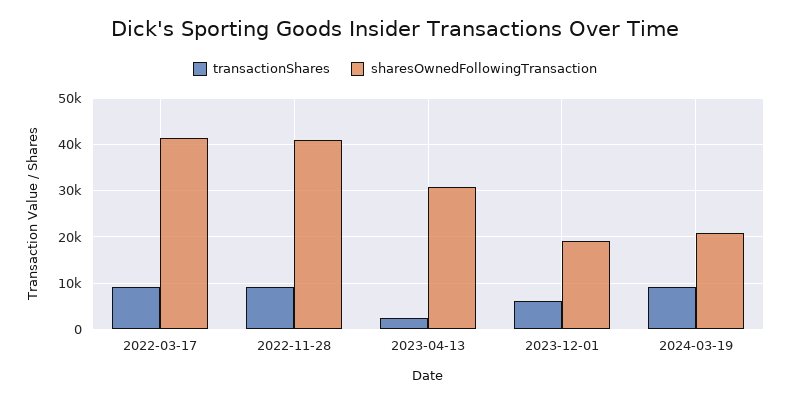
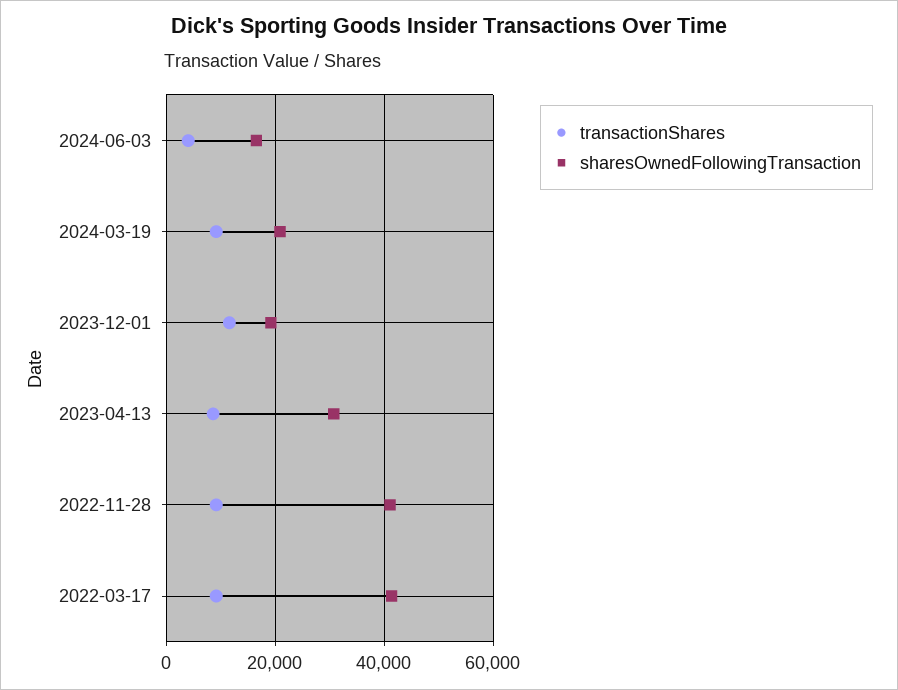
transactionShares, 2023-04-13: 2000 -> 8000
transactionShares, 2023-12-01: 6000 -> 12000
transactionShares, 2024-06-03: none -> 4000
sharesOwnedFollowingTransaction, 2024-06-03: none -> 16000

